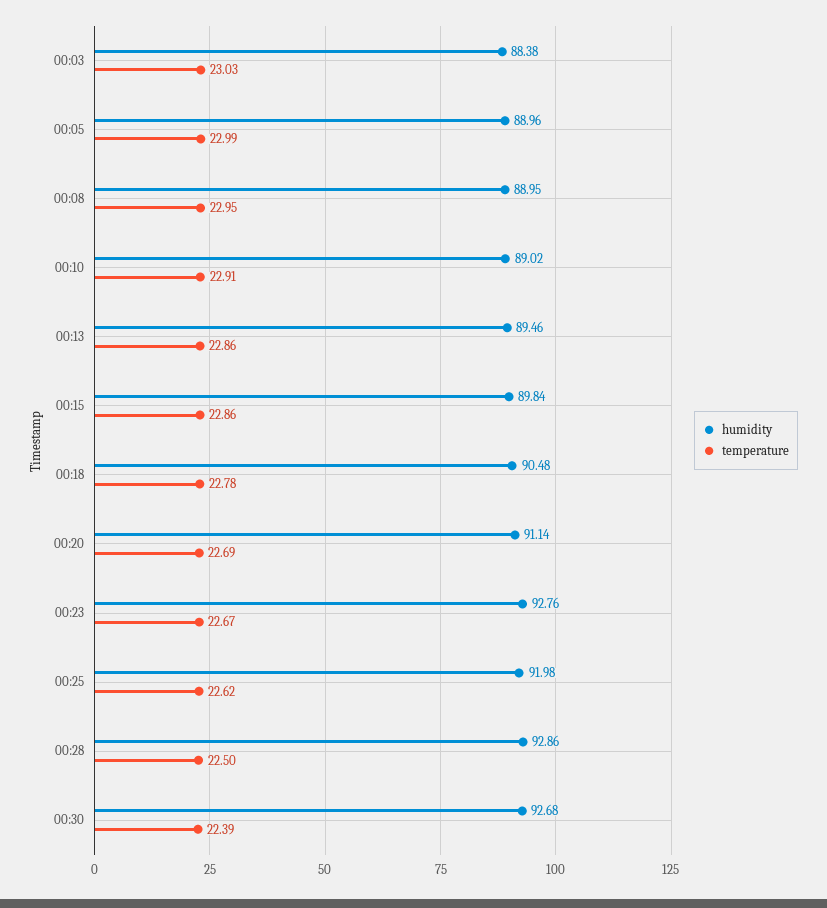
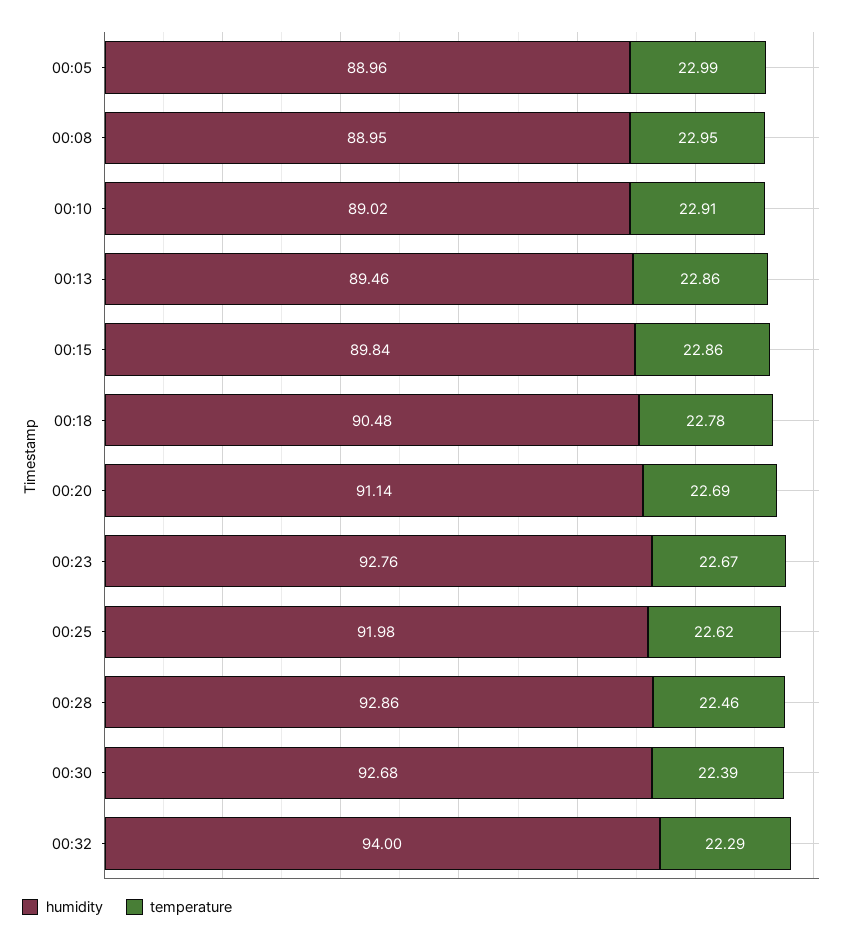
humidity, 00:03: 88.38 -> none
temperature, 00:03: 23.03 -> none
temperature, 00:28: 22.5 -> 22.46
humidity, 00:32: none -> 94
temperature, 00:32: none -> 22.29

